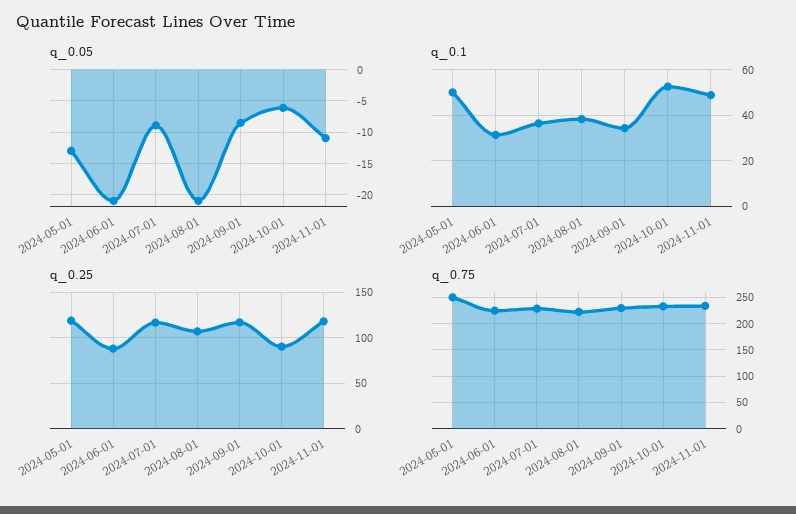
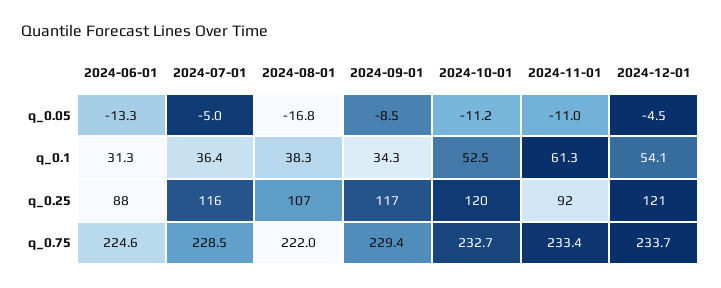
q_0.05, 2024-05-01: -13 -> none
q_0.05, 2024-06-01: -21 -> -13.3
q_0.05, 2024-07-01: -9 -> -5
q_0.05, 2024-08-01: -21 -> -16.8
q_0.05, 2024-10-01: -6 -> -11.2
q_0.1, 2024-05-01: 50 -> none
q_0.1, 2024-11-01: 50 -> 61.3
q_0.25, 2024-05-01: 120 -> none
q_0.25, 2024-10-01: 90 -> 120
q_0.25, 2024-11-01: 120 -> 92
q_0.75, 2024-05-01: 250 -> none
q_0.05, 2024-12-01: none -> -4.5
q_0.1, 2024-12-01: none -> 54.1
q_0.25, 2024-12-01: none -> 121
q_0.75, 2024-12-01: none -> 233.7

